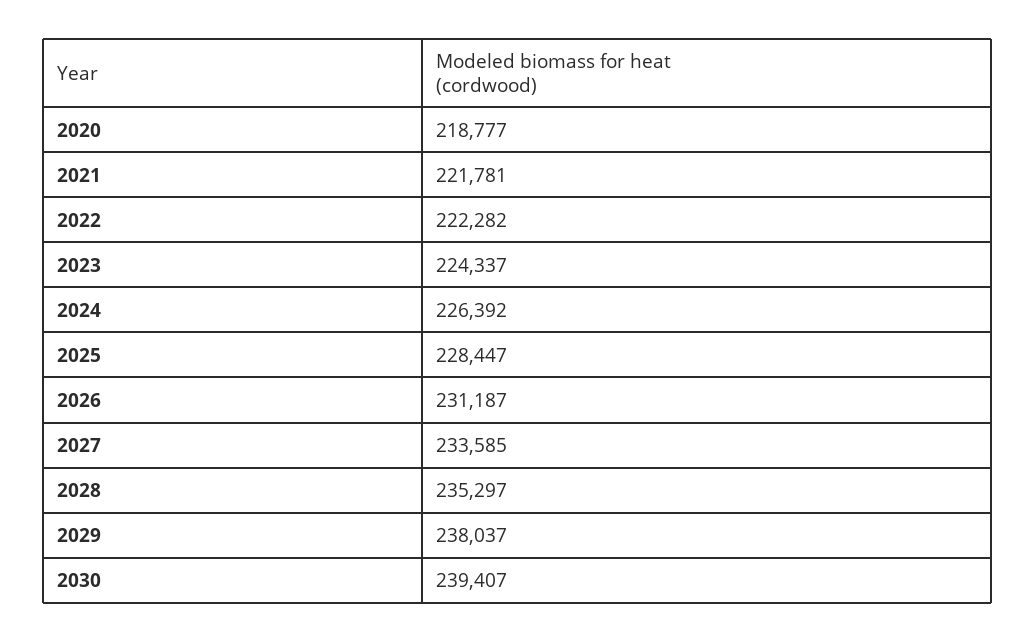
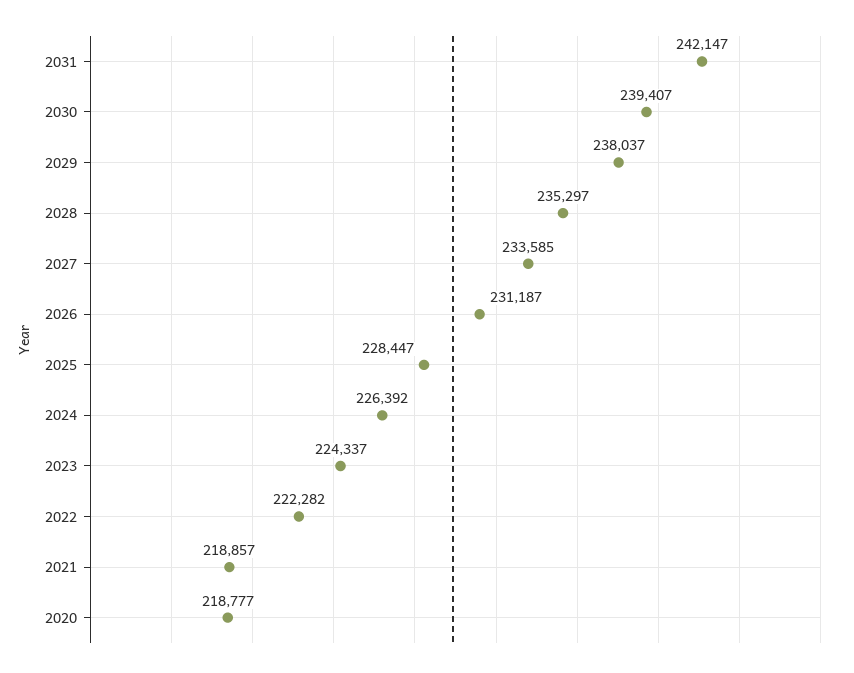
2021: 221781 -> 218857
2031: none -> 242147

